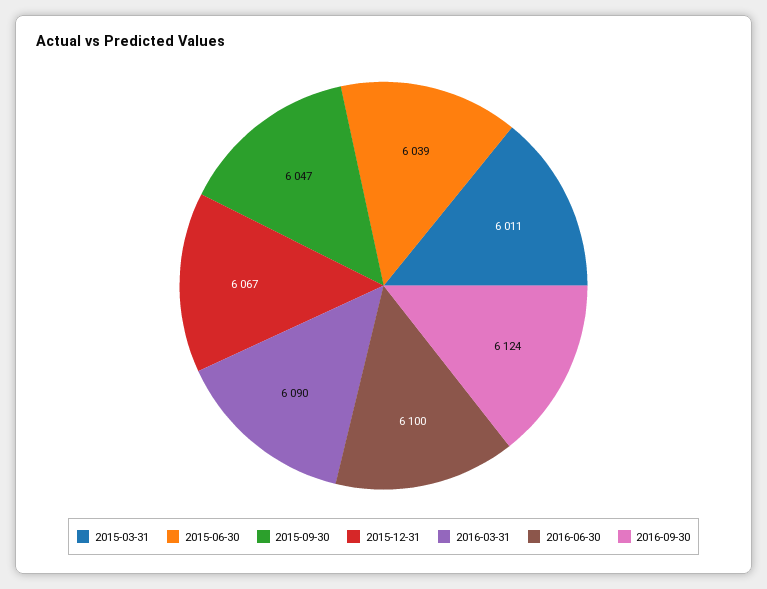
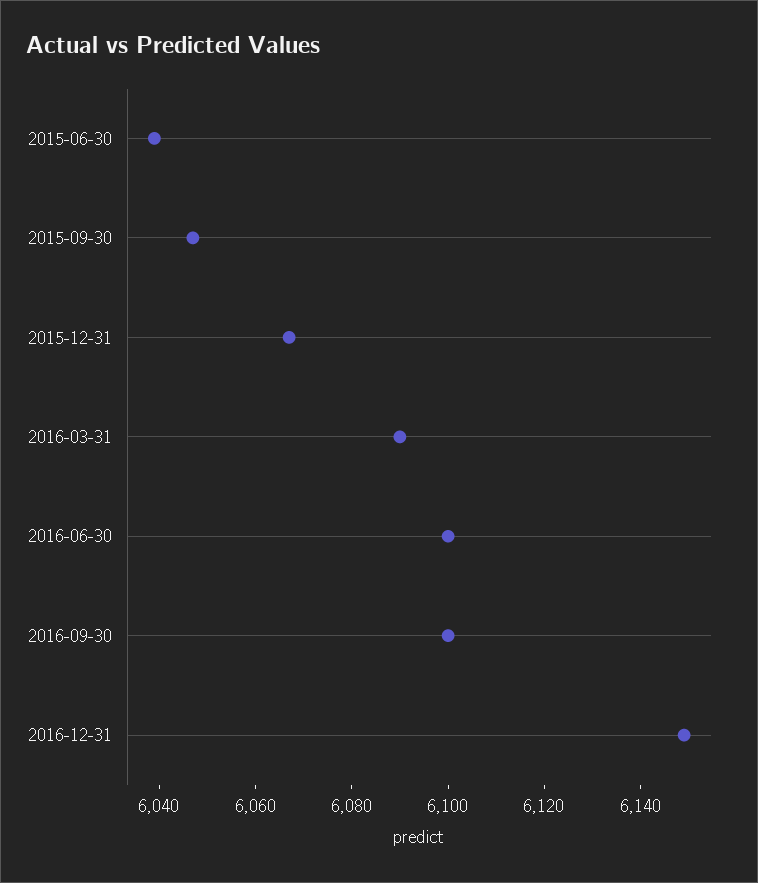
2015-03-31: 6011 -> none
2016-09-30: 6124 -> 6100
2016-12-31: none -> 6150

